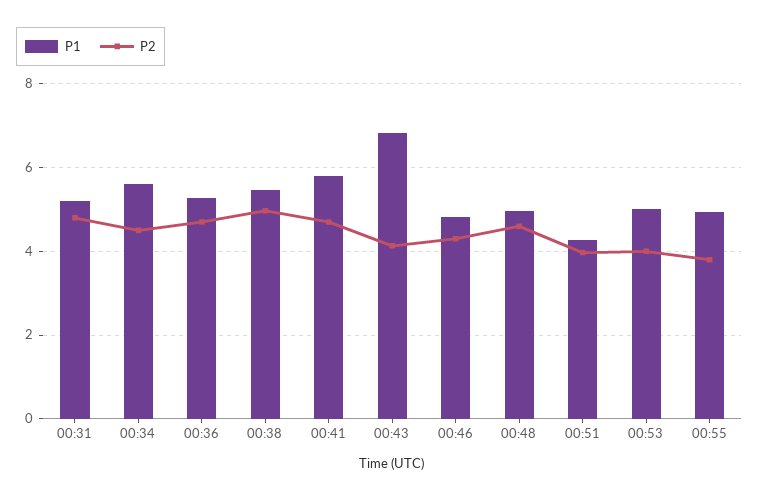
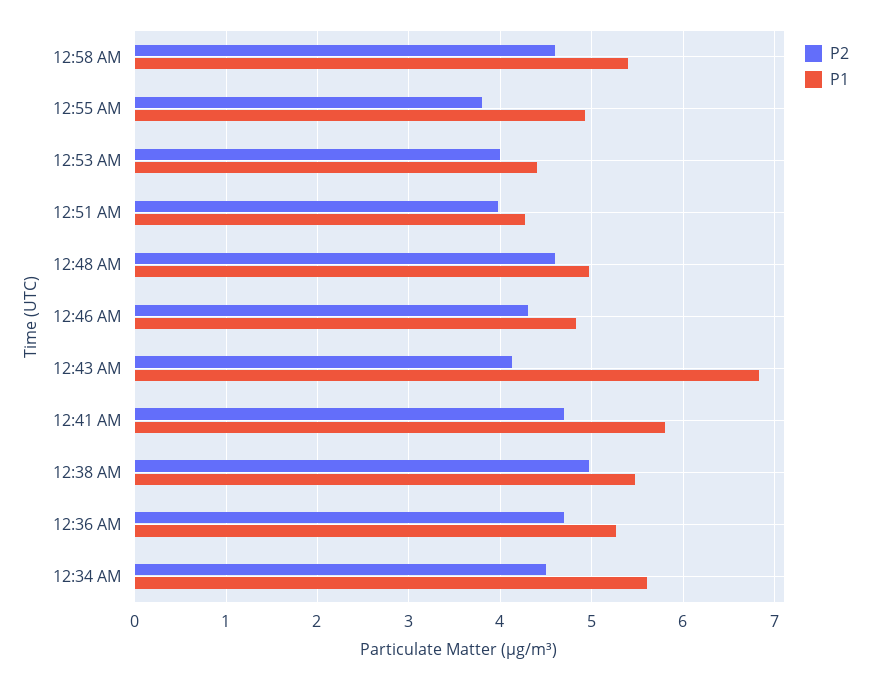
P1, 00:31: 5.2 -> none
P2, 00:31: 4.8 -> none
P1, 00:53: 5 -> 4.4
P2, 12:58 AM: none -> 4.6
P1, 12:58 AM: none -> 5.4

